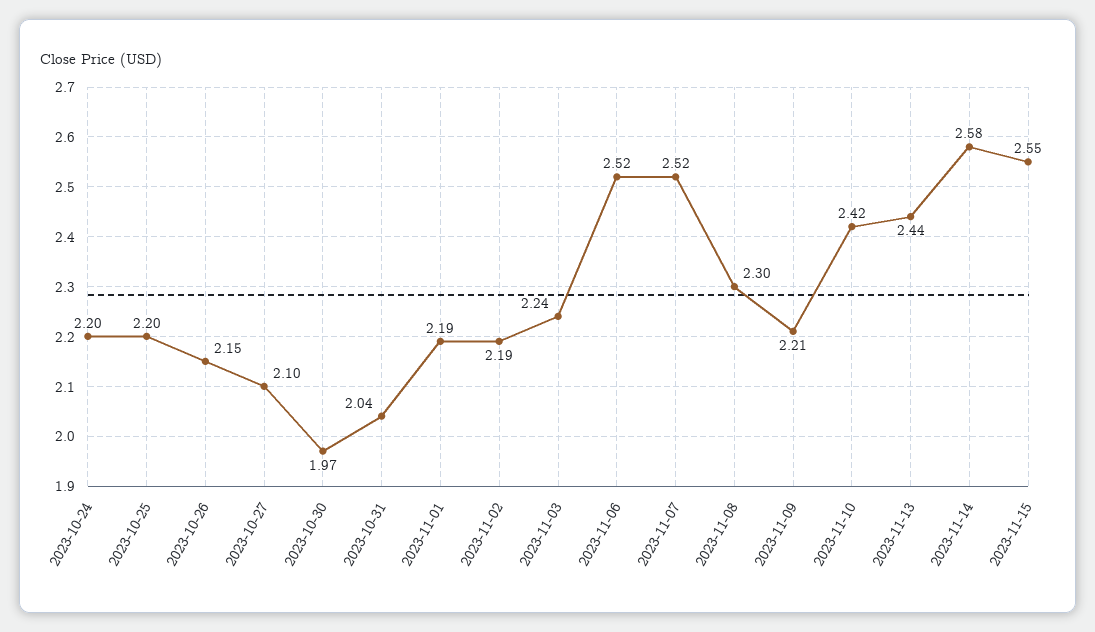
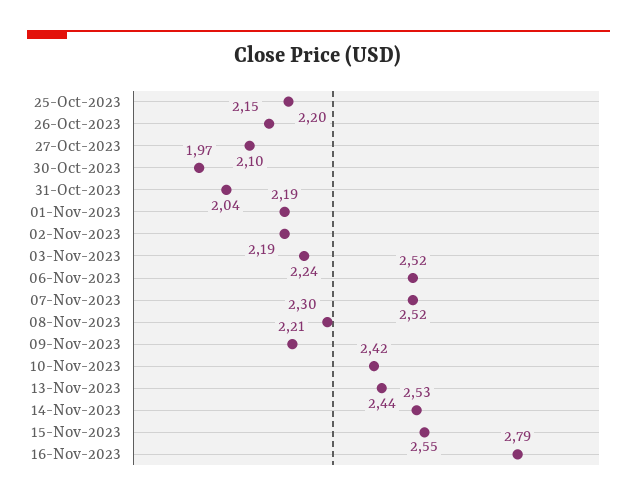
2023-10-24: 2.2 -> none
2023-11-14: 2.58 -> 2.53
16-Nov-2023: none -> 2.79

